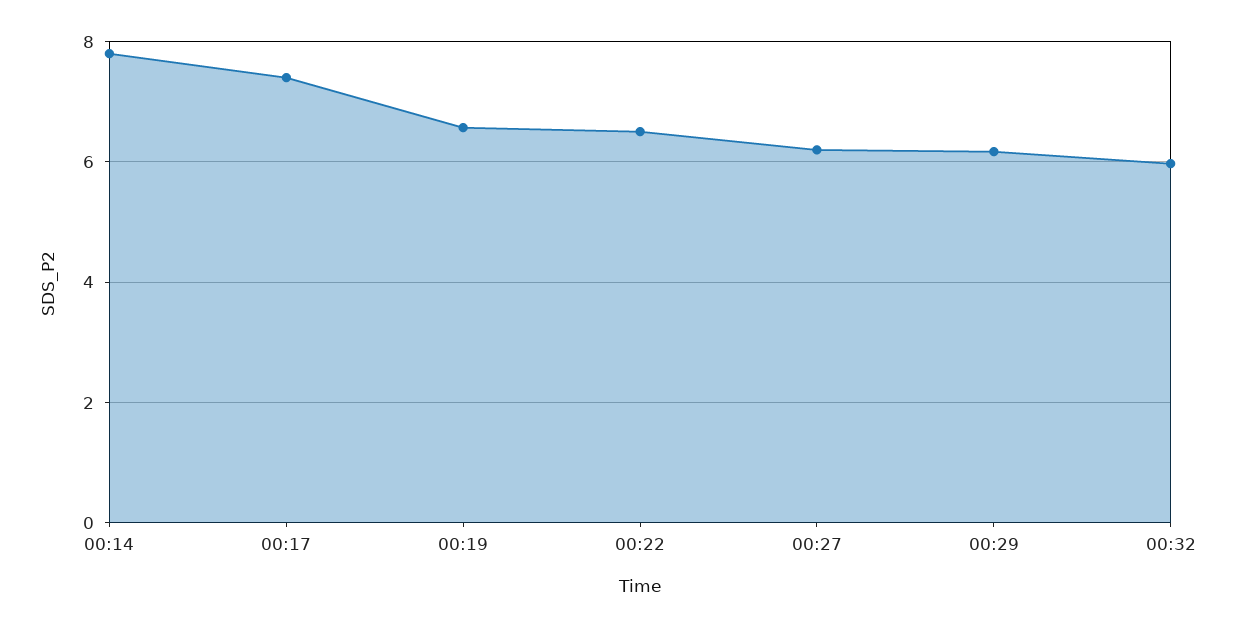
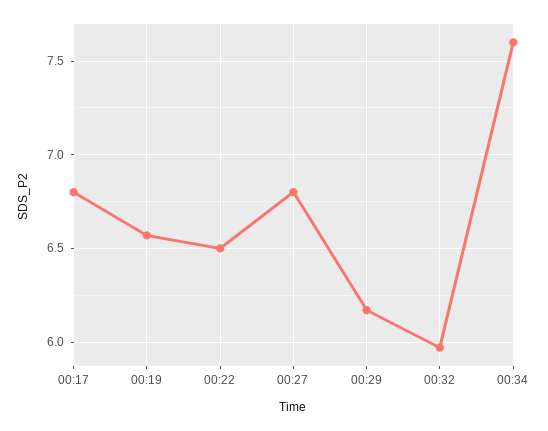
00:14: 7.8 -> none
00:17: 7.4 -> 6.8
00:27: 6.2 -> 6.8
00:34: none -> 7.6

